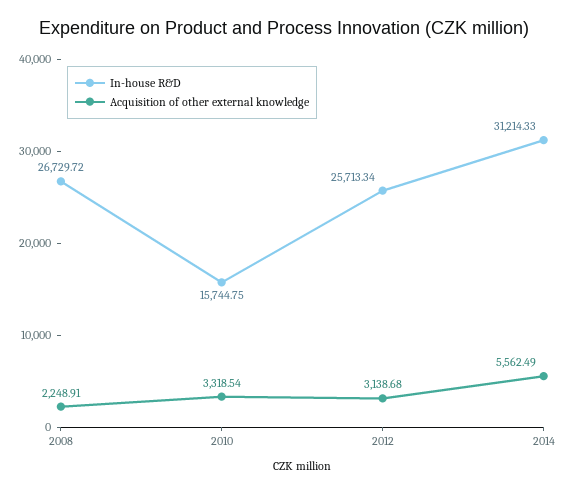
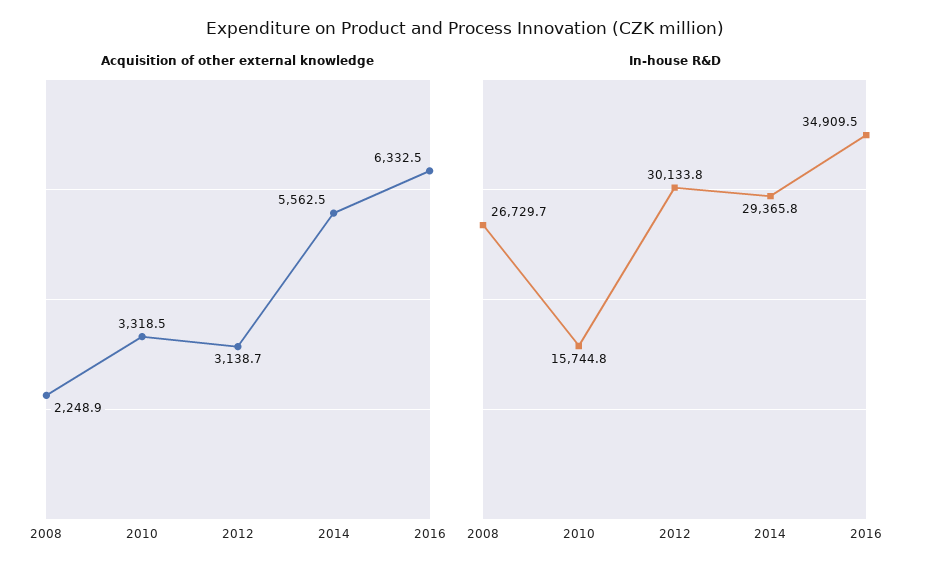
In-house R&D, 2012: 25713.34 -> 30133.8
In-house R&D, 2014: 31214.33 -> 29365.8
Acquisition of other external knowledge, 2016: none -> 6332.5
In-house R&D, 2016: none -> 34909.5

